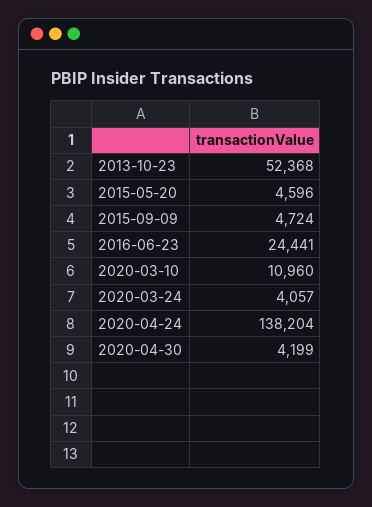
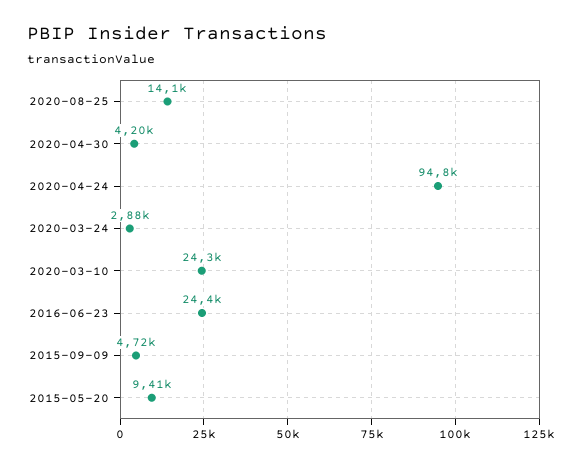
2013-10-23: 52368 -> none
2015-05-20: 4596 -> 9410
2020-03-10: 10960 -> 24300
2020-03-24: 4057 -> 2880
2020-04-24: 138204 -> 94800
2020-08-25: none -> 14100

